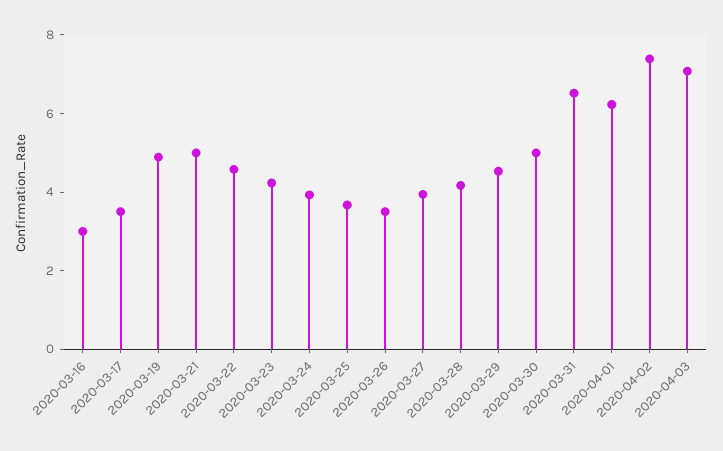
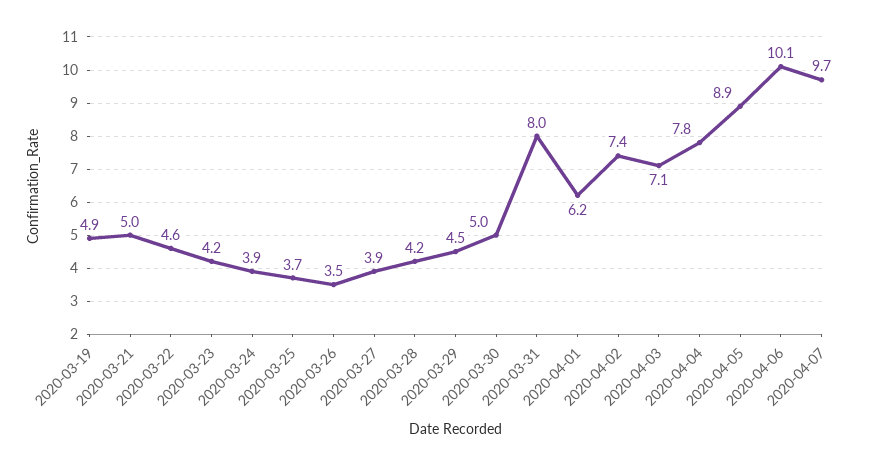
2020-03-16: 3 -> none
2020-03-17: 3.5 -> none
2020-03-31: 6.5 -> 8
2020-04-04: none -> 7.8
2020-04-05: none -> 8.9
2020-04-06: none -> 10.1
2020-04-07: none -> 9.7

